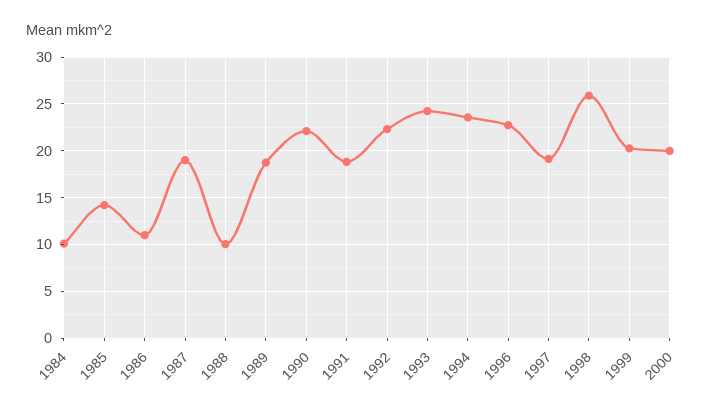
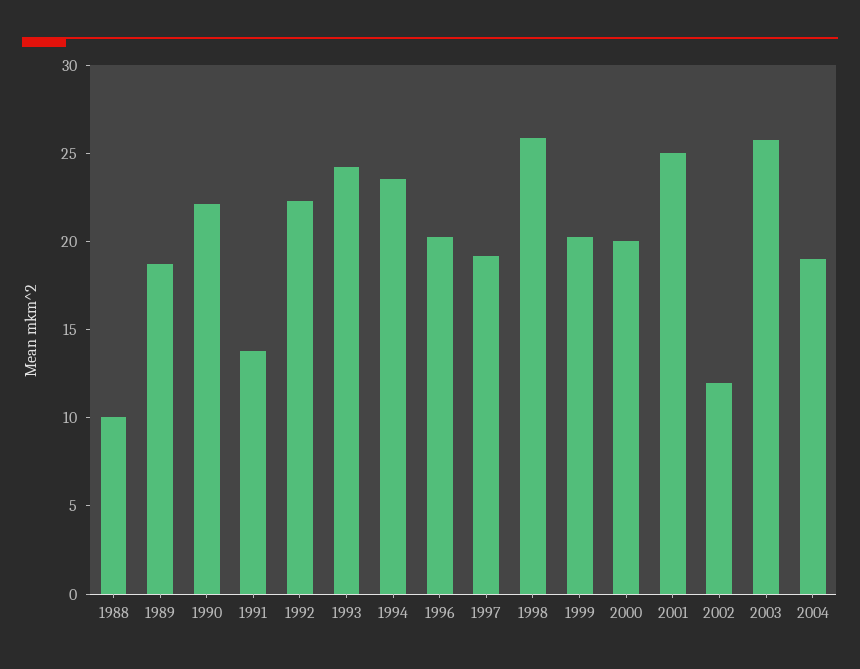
1984: 10 -> none
1985: 14 -> none
1986: 11 -> none
1987: 19 -> none
1991: 19 -> 14
1996: 23 -> 20
2001: none -> 25
2002: none -> 12
2003: none -> 26
2004: none -> 19

